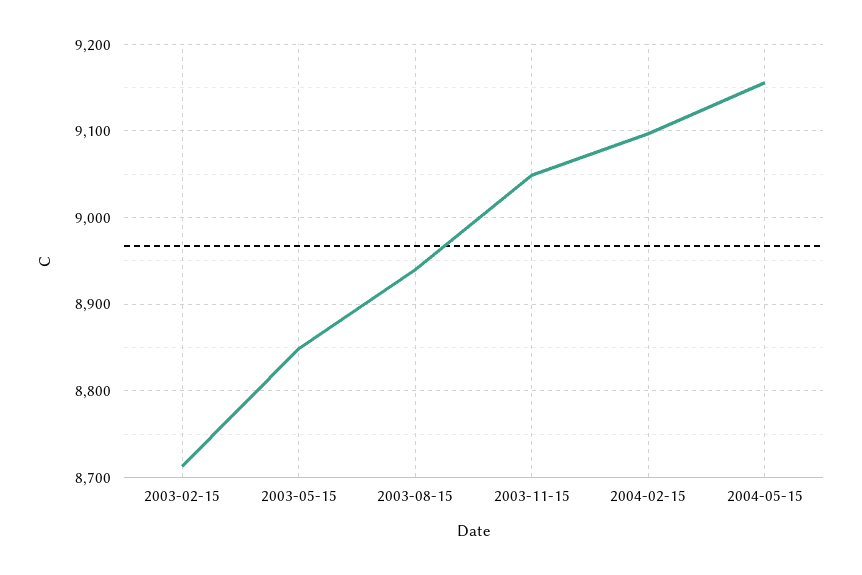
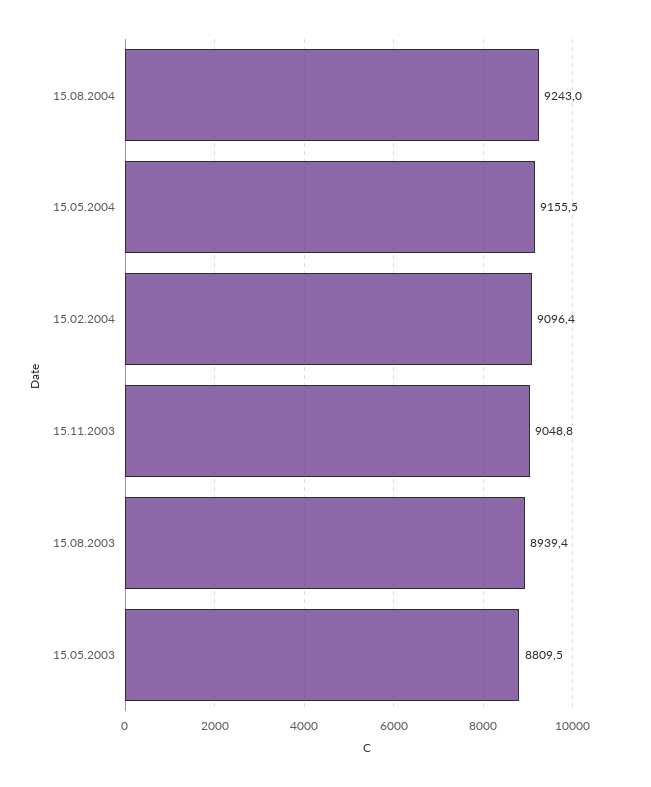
2003-02-15: 8710 -> none
2003-05-15: 8850 -> 8809.5
15.08.2004: none -> 9243

